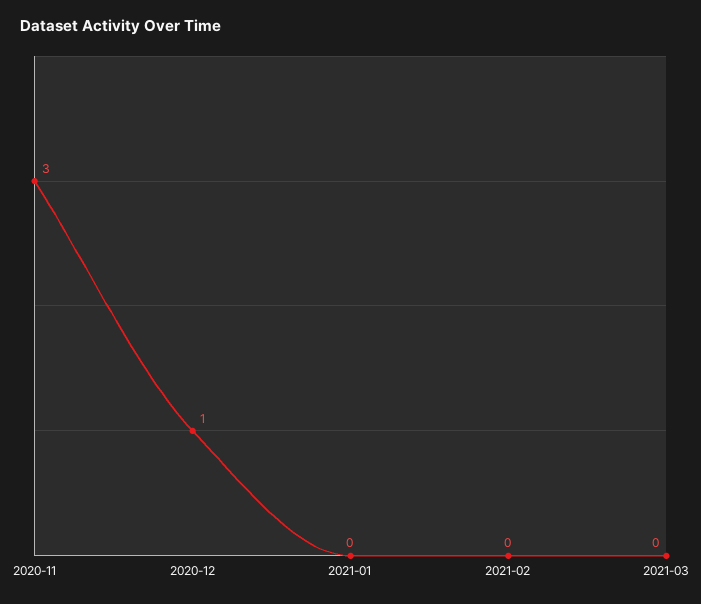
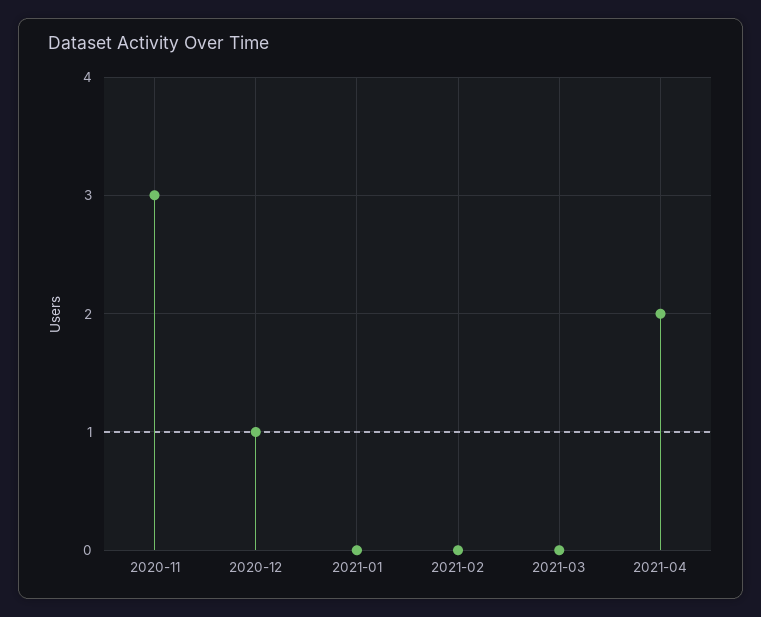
2021-04: none -> 2

